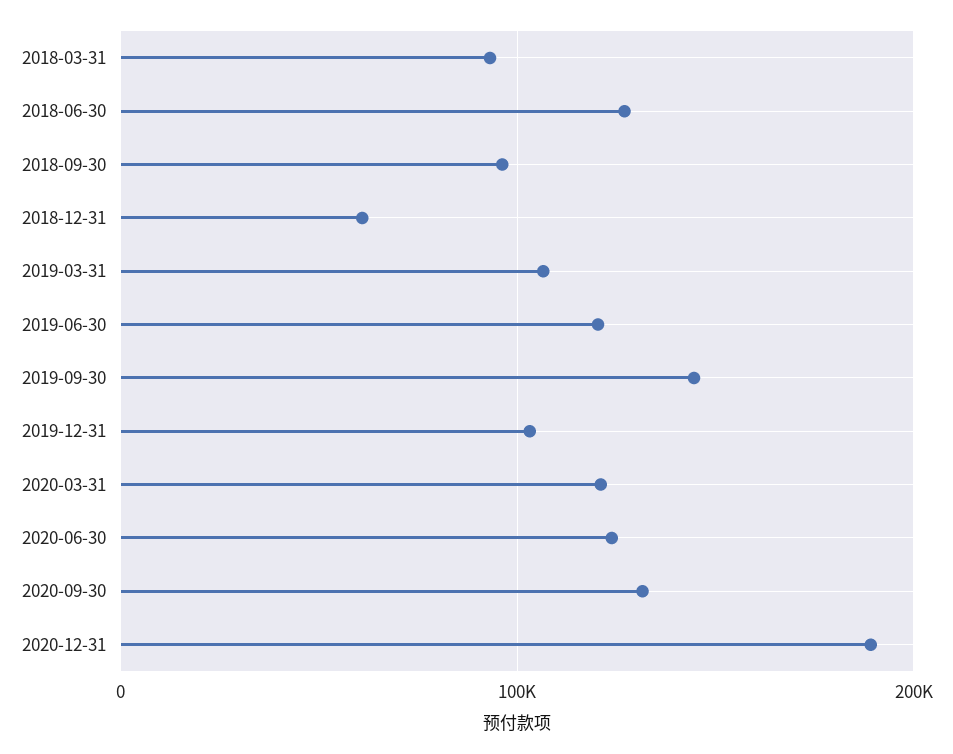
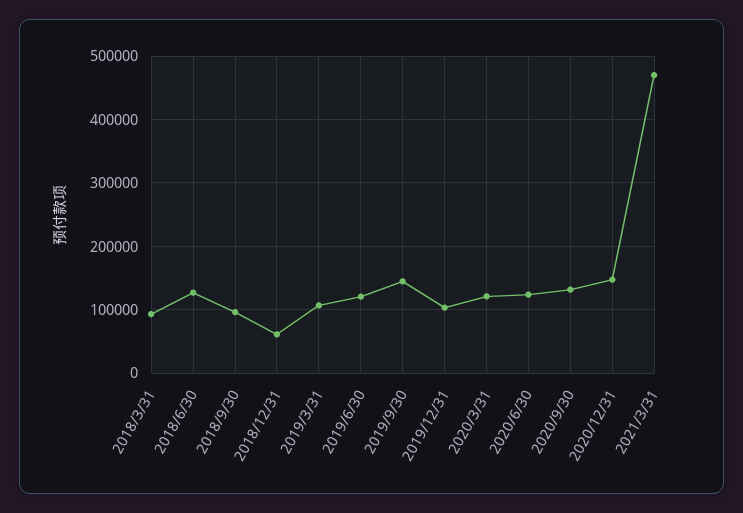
2020-12-31: 190000 -> 150000
2021/3/31: none -> 470000

